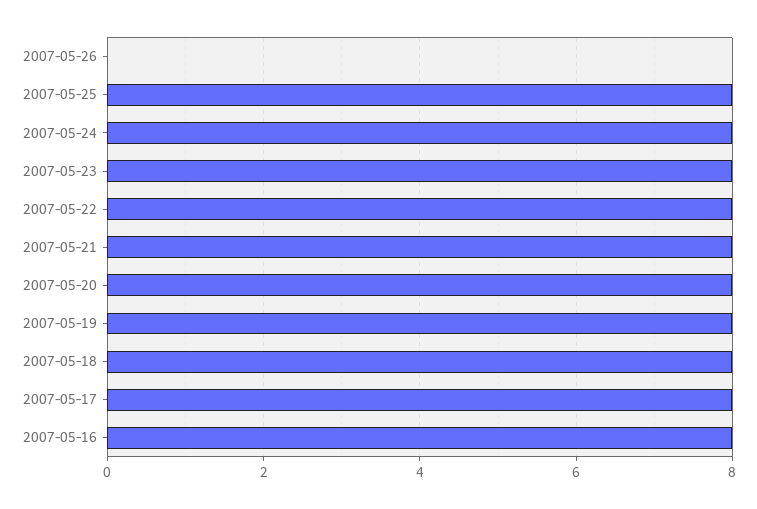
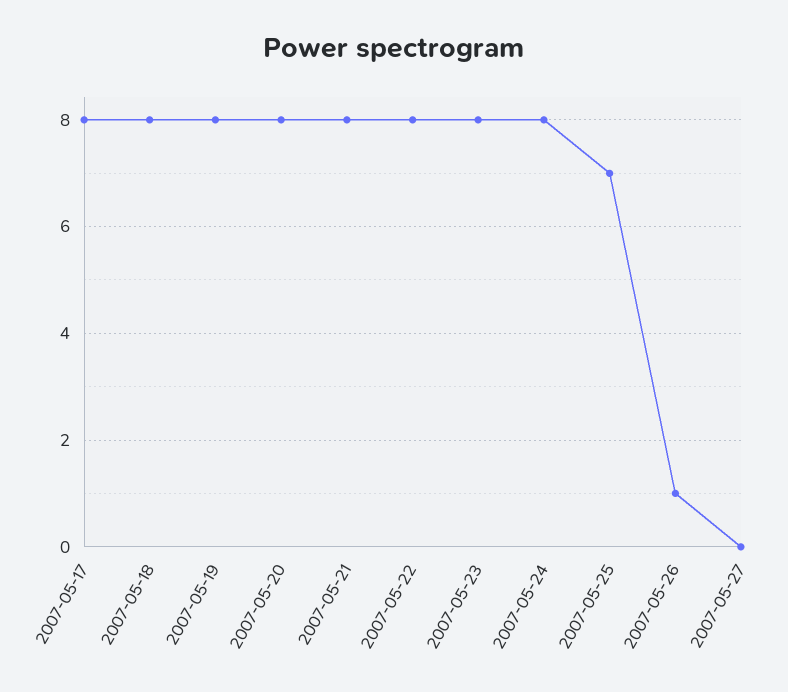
2007-05-26: 0 -> 1
2007-05-25: 8 -> 7
2007-05-16: 8 -> none
2007-05-27: none -> 0

